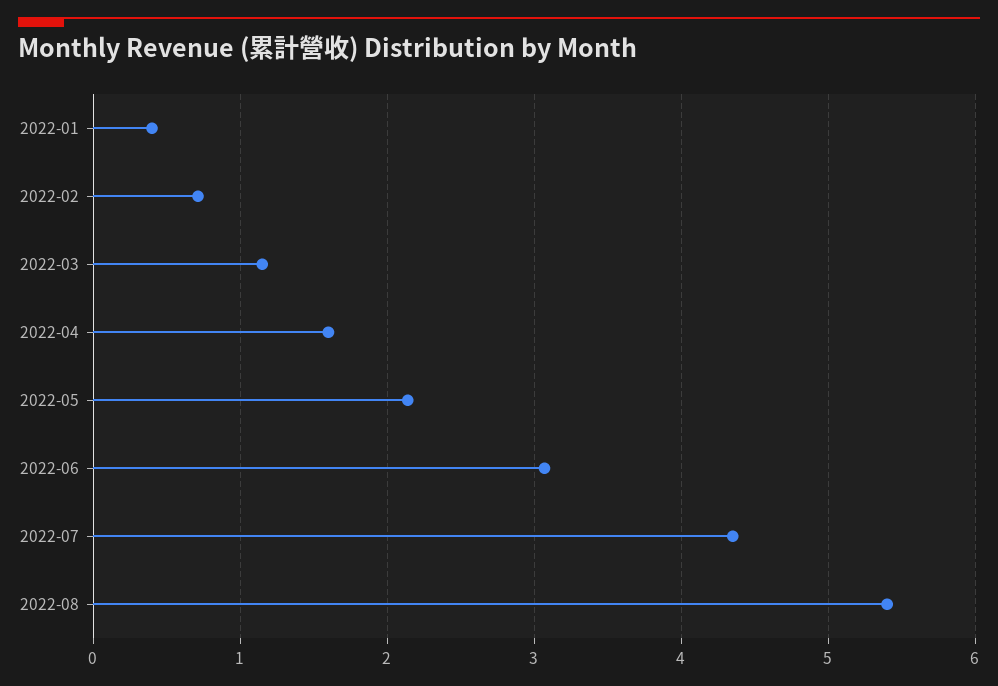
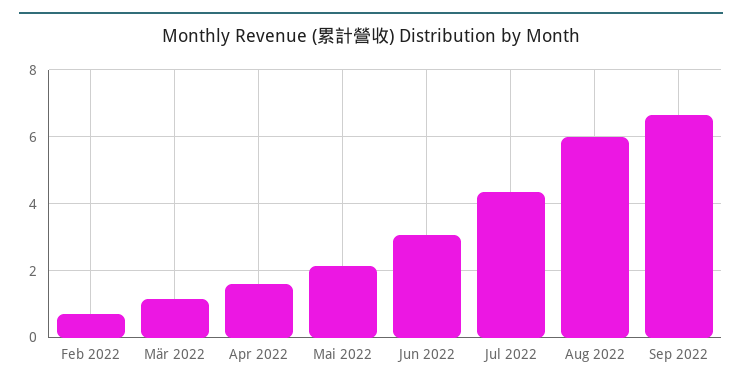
2022-01: 0.4 -> none
2022-08: 5.4 -> 6
Sep 2022: none -> 6.6

